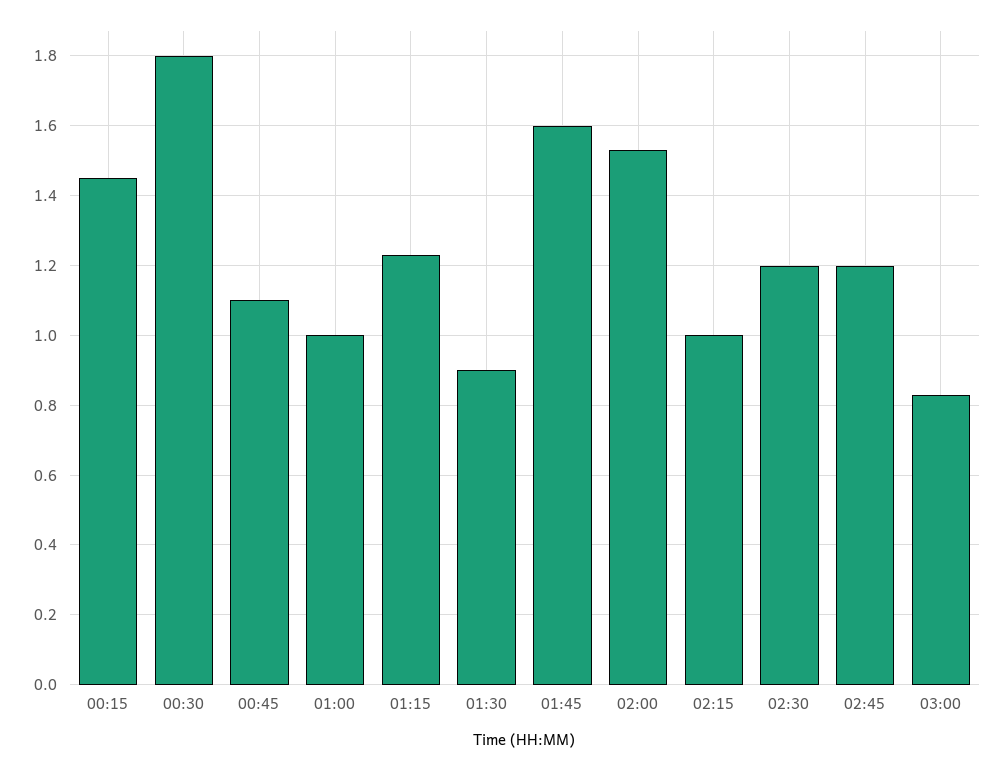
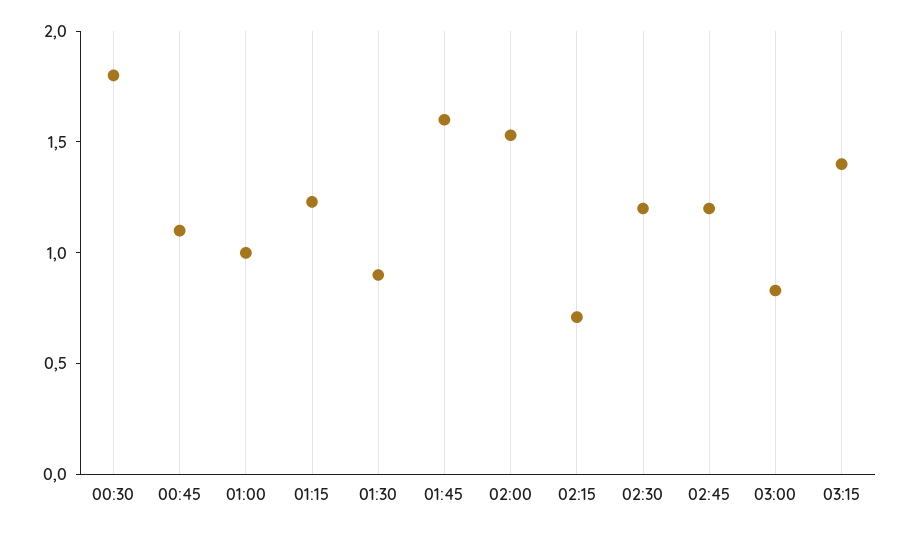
00:15: 1.45 -> none
02:15: 1 -> 0.7
03:15: none -> 1.4

